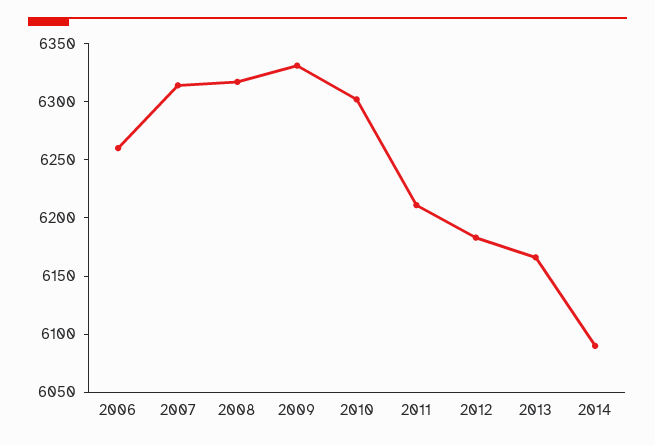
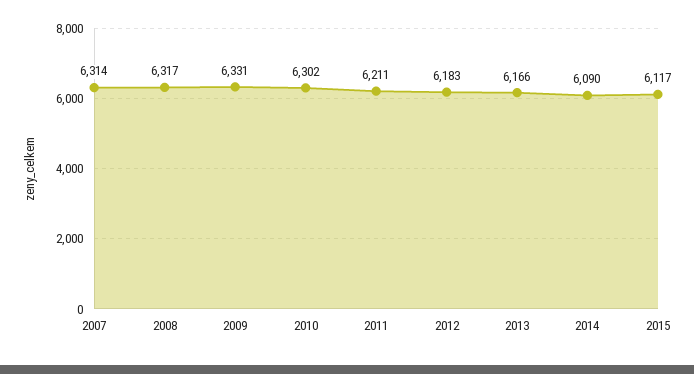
2006: 6260 -> none
2015: none -> 6117

